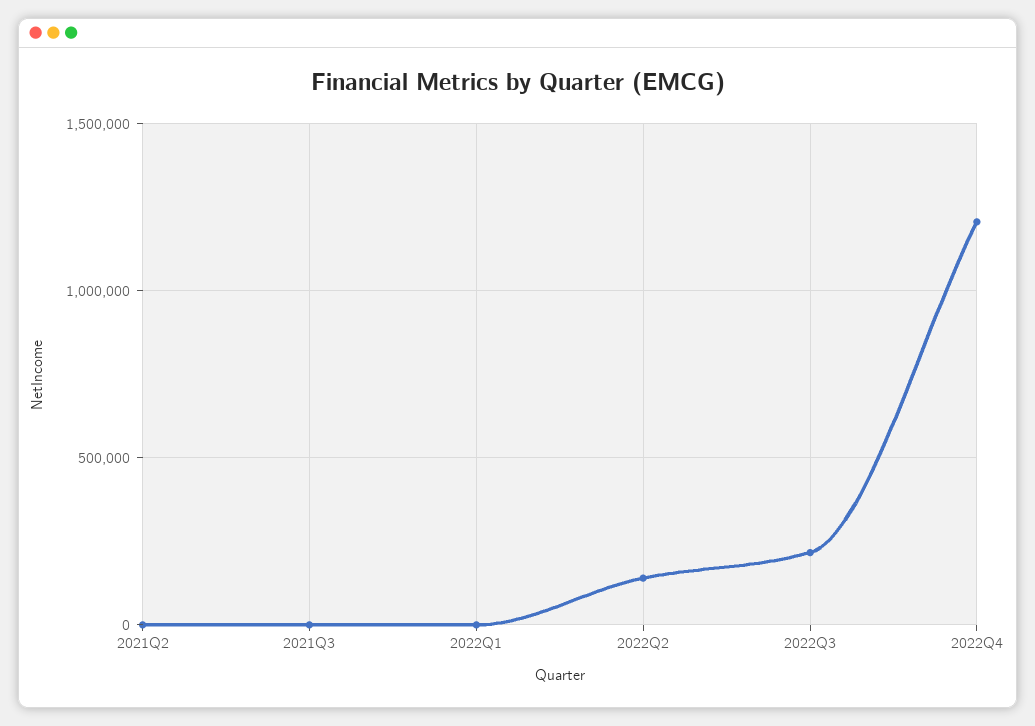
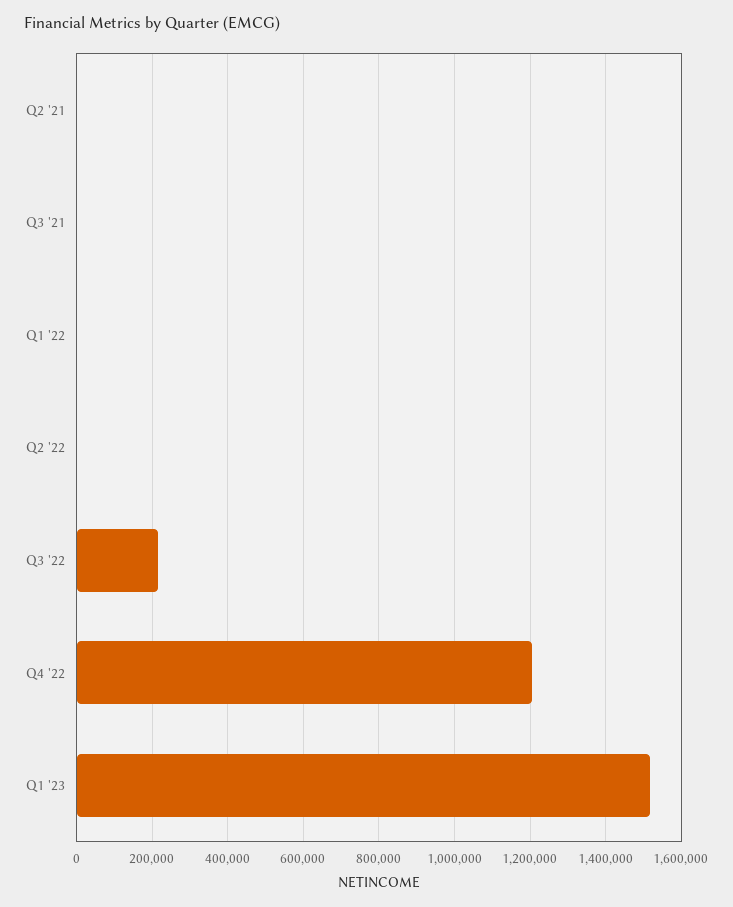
2022Q2: 150000 -> 0
Q1 '23: none -> 1520000

